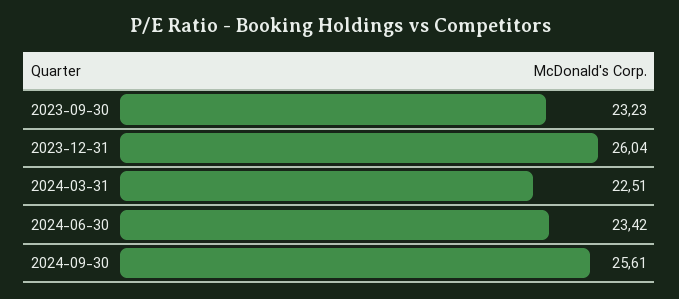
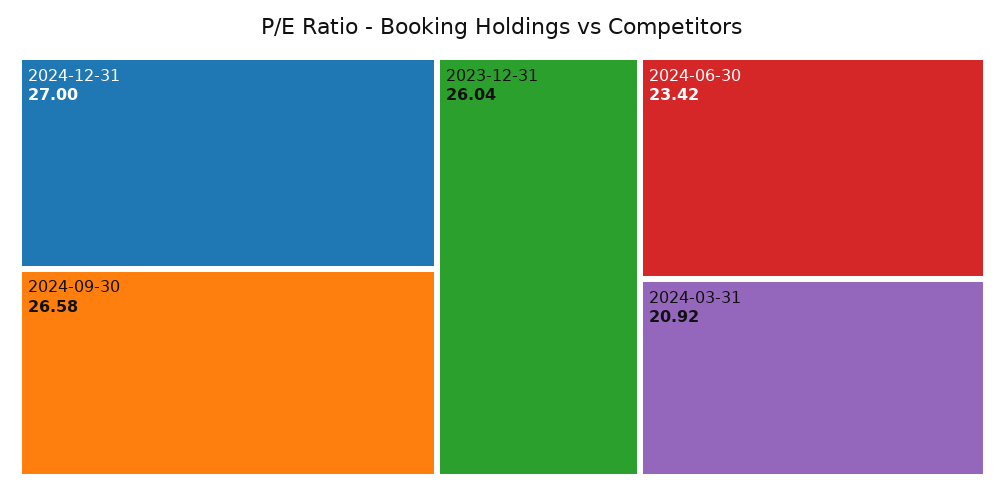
2023-09-30: 23.23 -> none
2024-03-31: 22.51 -> 20.92
2024-09-30: 25.61 -> 26.58
2024-12-31: none -> 27

